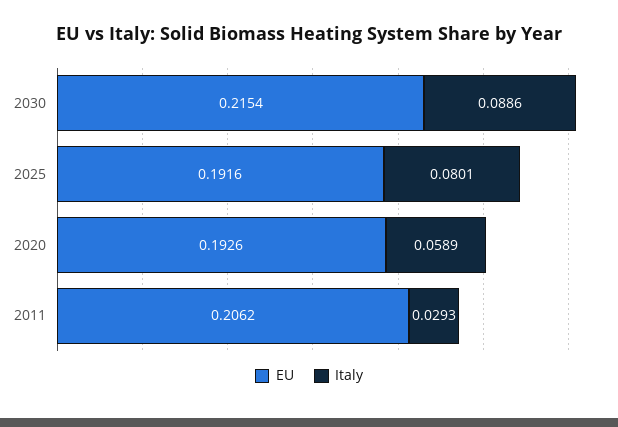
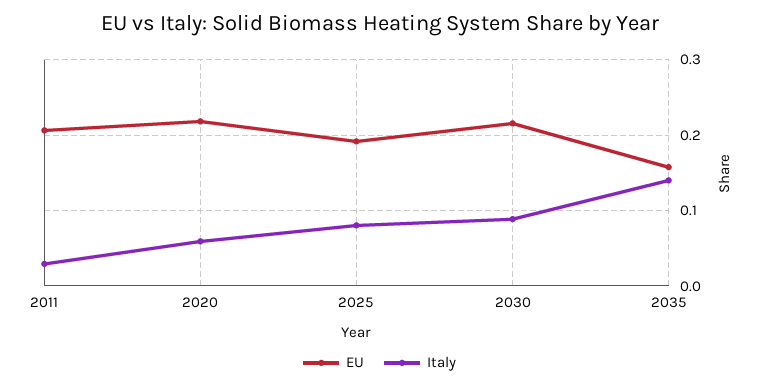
EU, 2020: 0.1926 -> 0.22
EU, 2035: none -> 0.16
Italy, 2035: none -> 0.14

